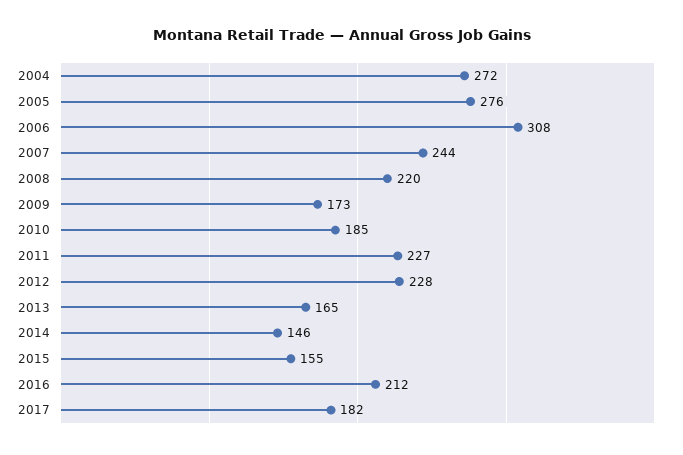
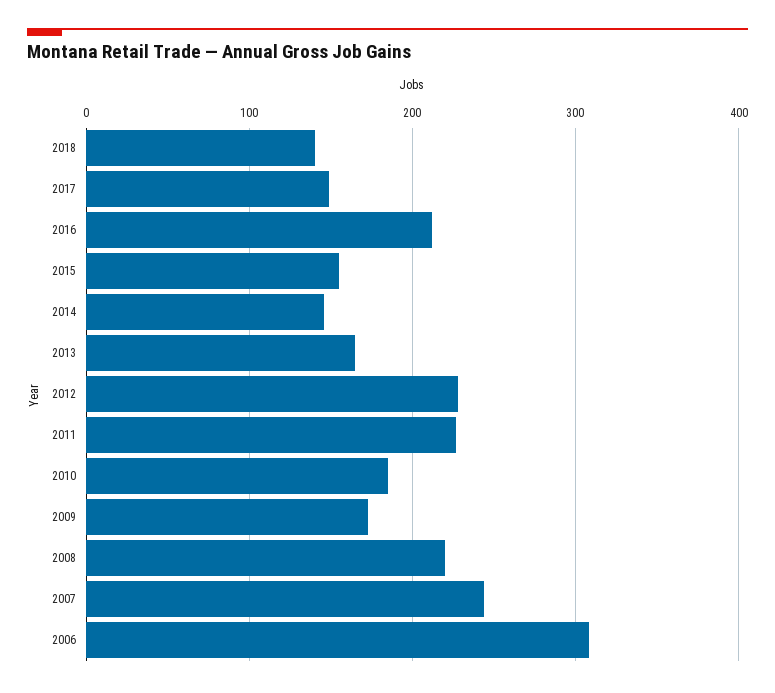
2004: 272 -> none
2005: 276 -> none
2017: 182 -> 150
2018: none -> 140

